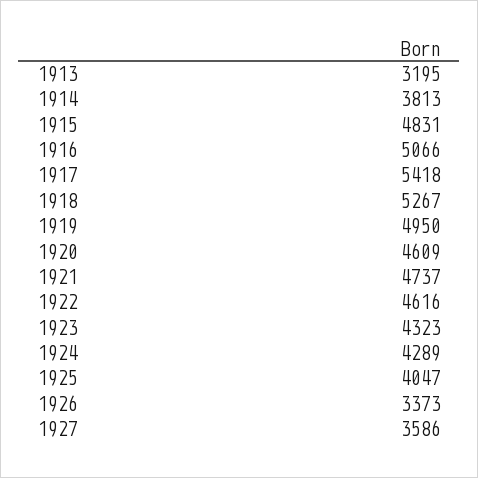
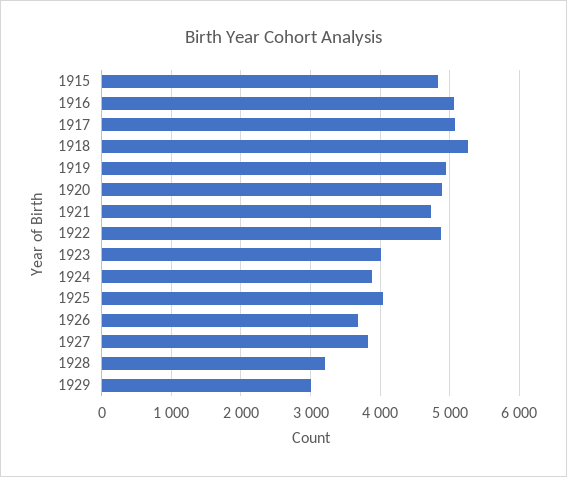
1913: 3195 -> none
1914: 3813 -> none
1917: 5418 -> 5100
1920: 4609 -> 4900
1922: 4616 -> 4900
1923: 4323 -> 4000
1924: 4289 -> 3900
1926: 3373 -> 3700
1927: 3586 -> 3800
1928: none -> 3200
1929: none -> 3000

